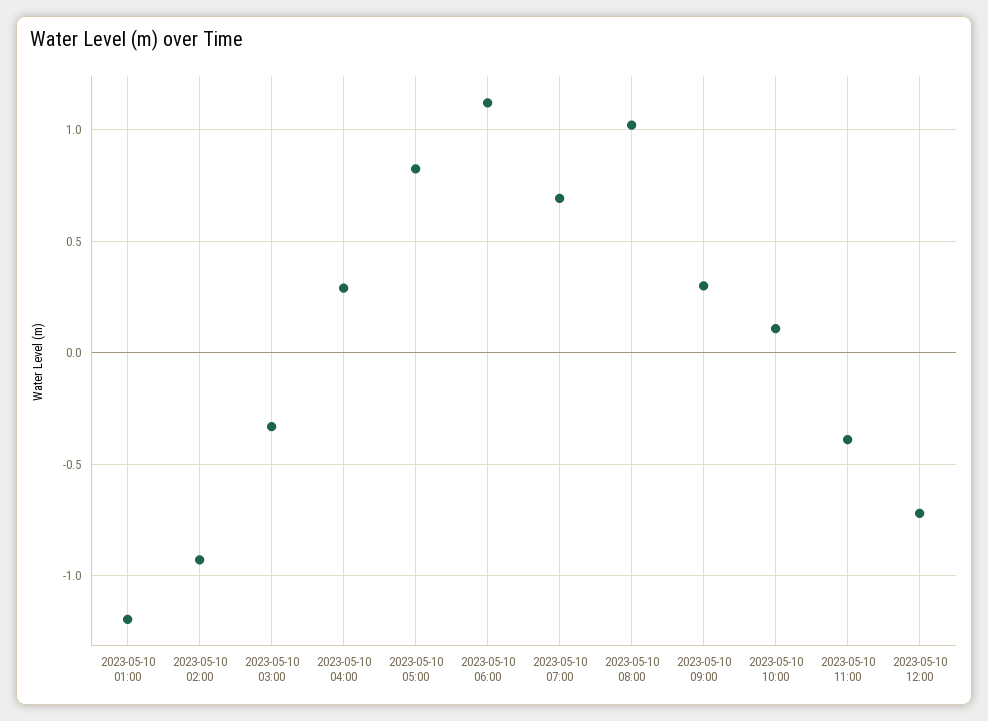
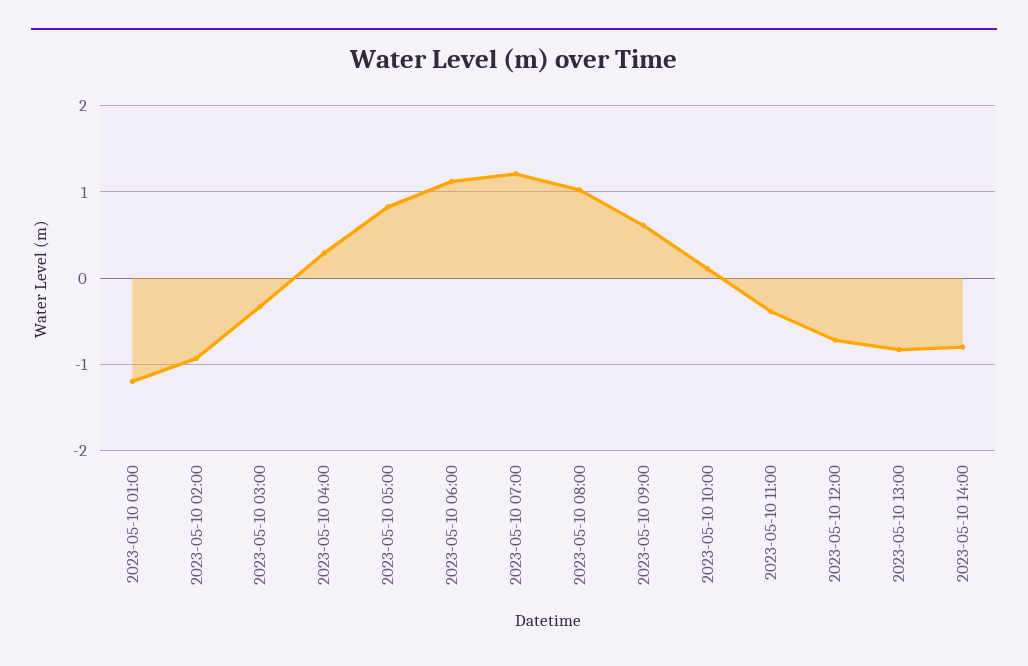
2023-05-10 07:00: 0.7 -> 1.2
2023-05-10 09:00: 0.3 -> 0.6
2023-05-10 13:00: none -> -0.8
2023-05-10 14:00: none -> -0.8

